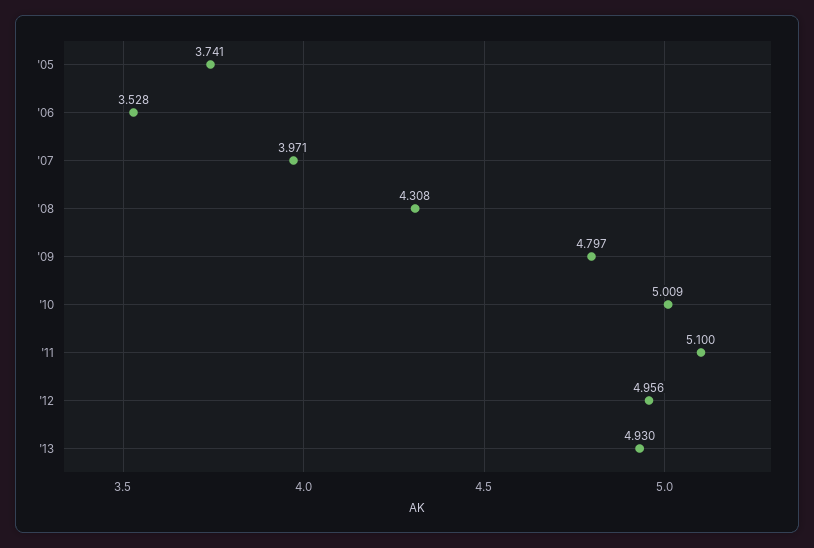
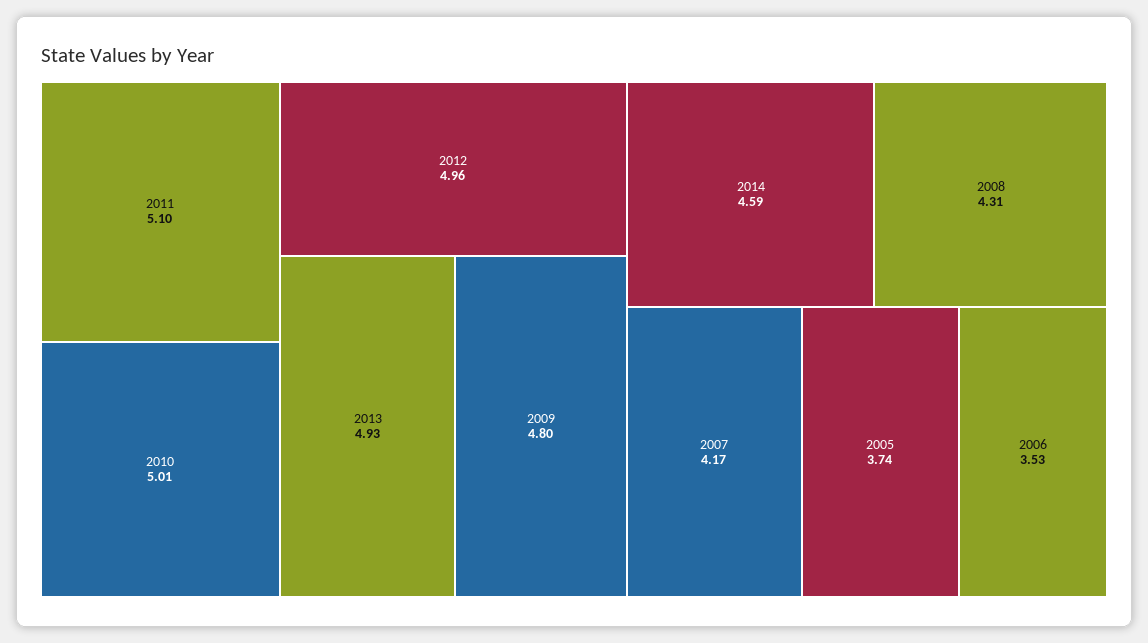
'07: 3.971 -> 4.17
2014: none -> 4.59

